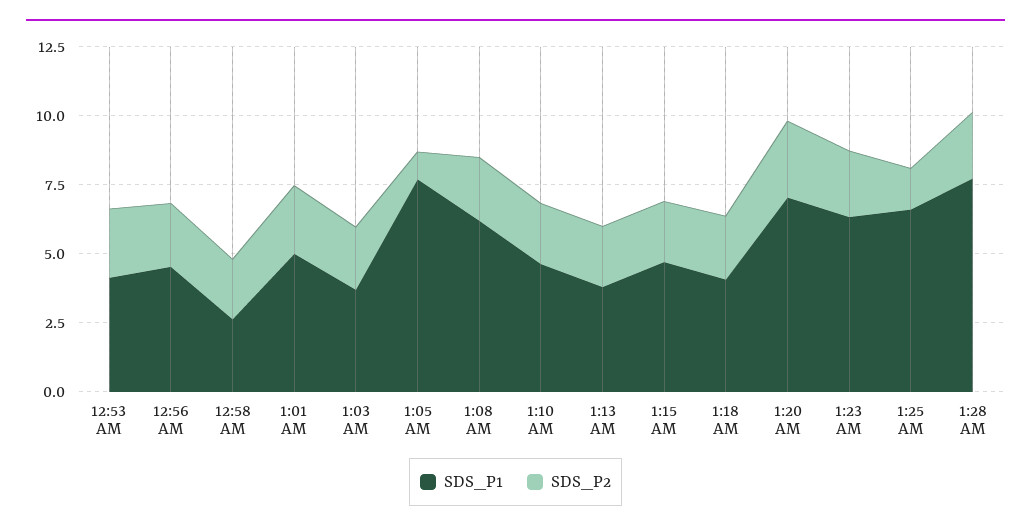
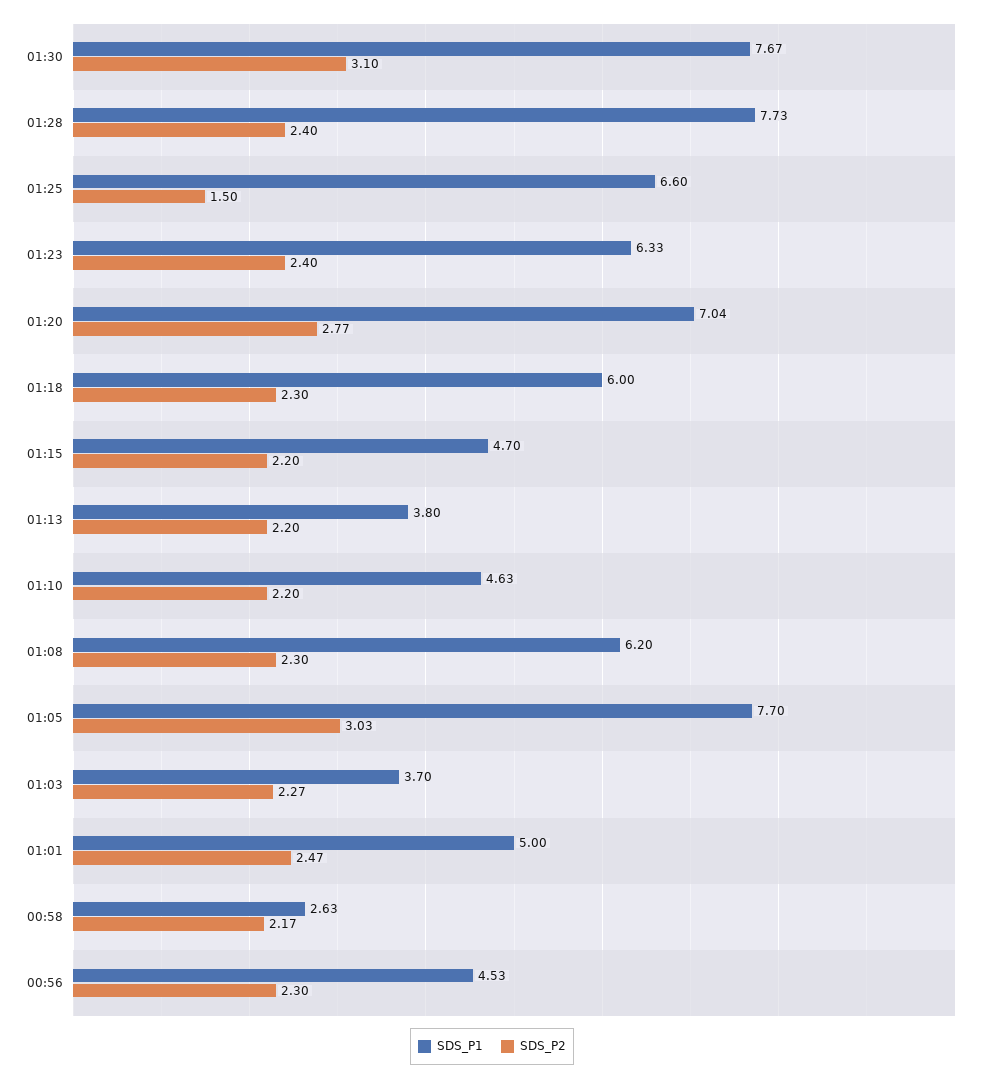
SDS_P1, 12:53 AM: 4 -> none
SDS_P2, 12:53 AM: 2.5 -> none
SDS_P2, 1:05 AM: 1 -> 3.03
SDS_P1, 1:18 AM: 4 -> 6
SDS_P1, 01:30: none -> 7.67
SDS_P2, 01:30: none -> 3.1

